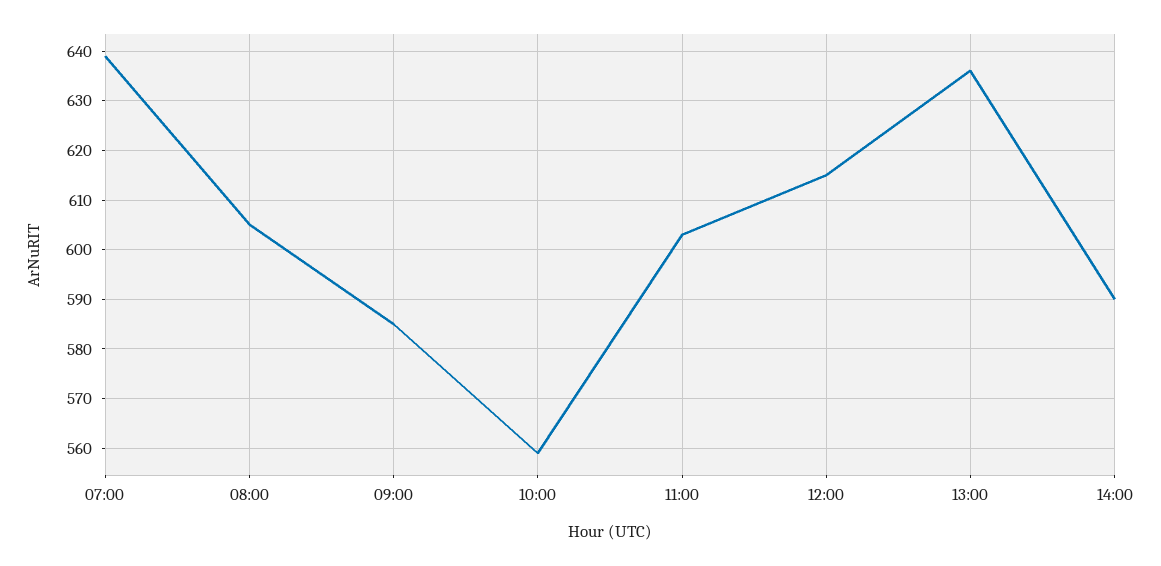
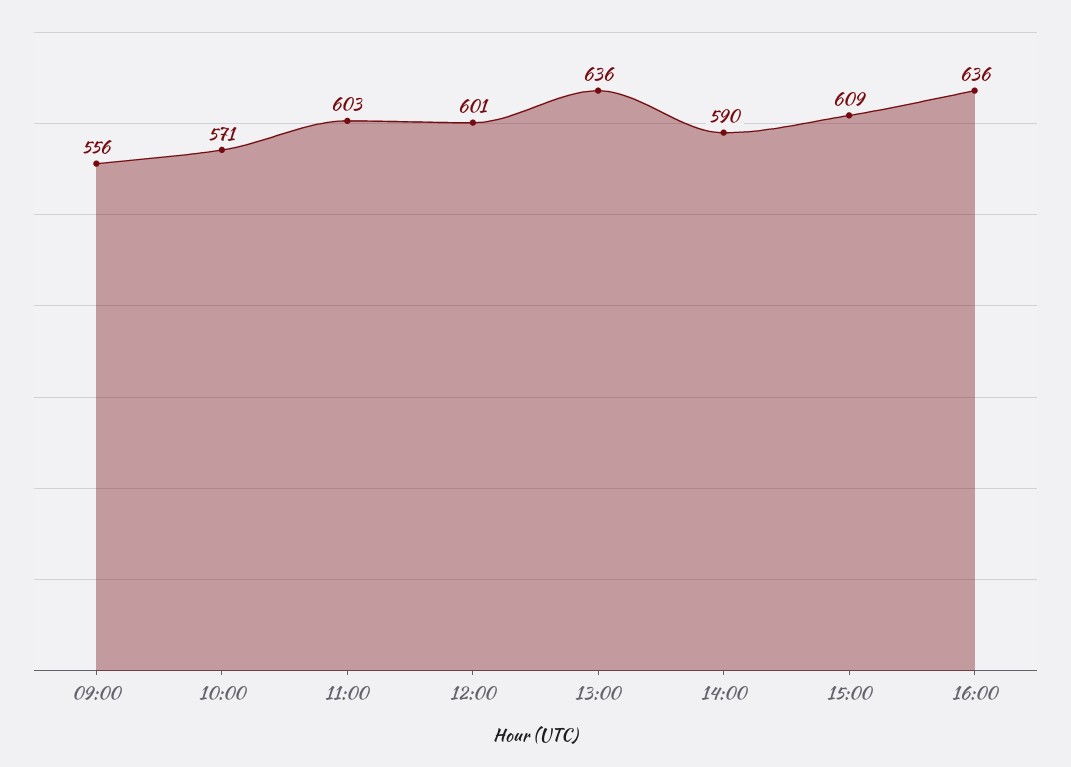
07:00: 640 -> none
08:00: 605 -> none
09:00: 585 -> 556
10:00: 560 -> 571
12:00: 615 -> 601
15:00: none -> 609
16:00: none -> 636

